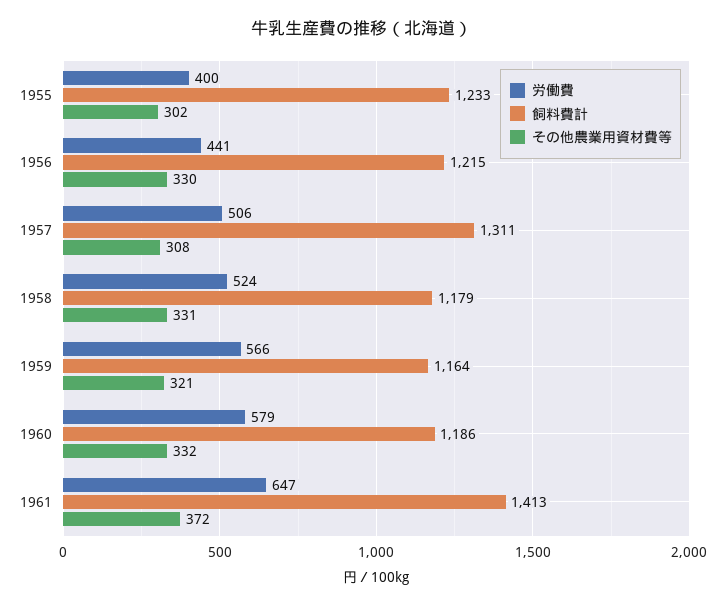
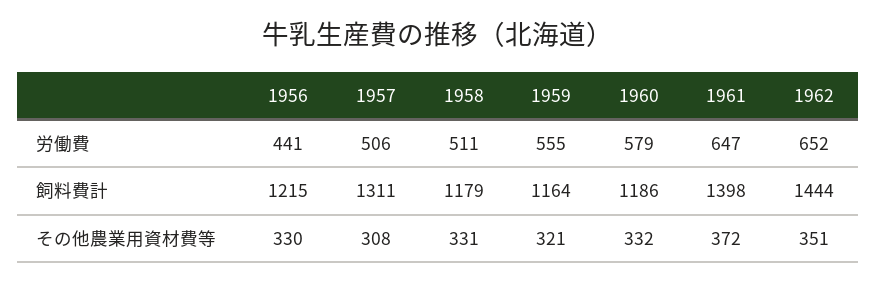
労働費, 1955: 400 -> none
飼料費計, 1955: 1233 -> none
その他農業用資材費等, 1955: 302 -> none
労働費, 1958: 524 -> 511
労働費, 1959: 566 -> 555
飼料費計, 1961: 1413 -> 1398
労働費, 1962: none -> 652
飼料費計, 1962: none -> 1444
その他農業用資材費等, 1962: none -> 351

